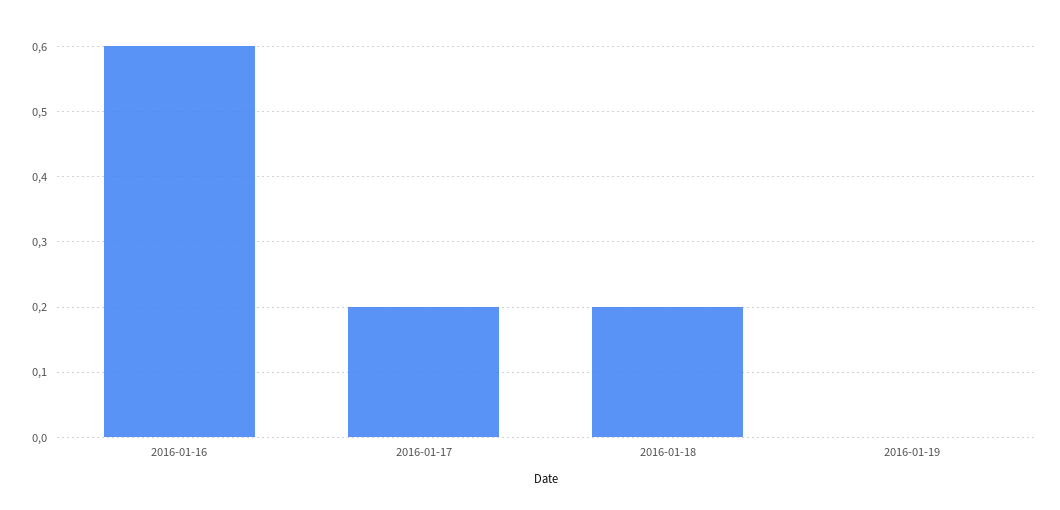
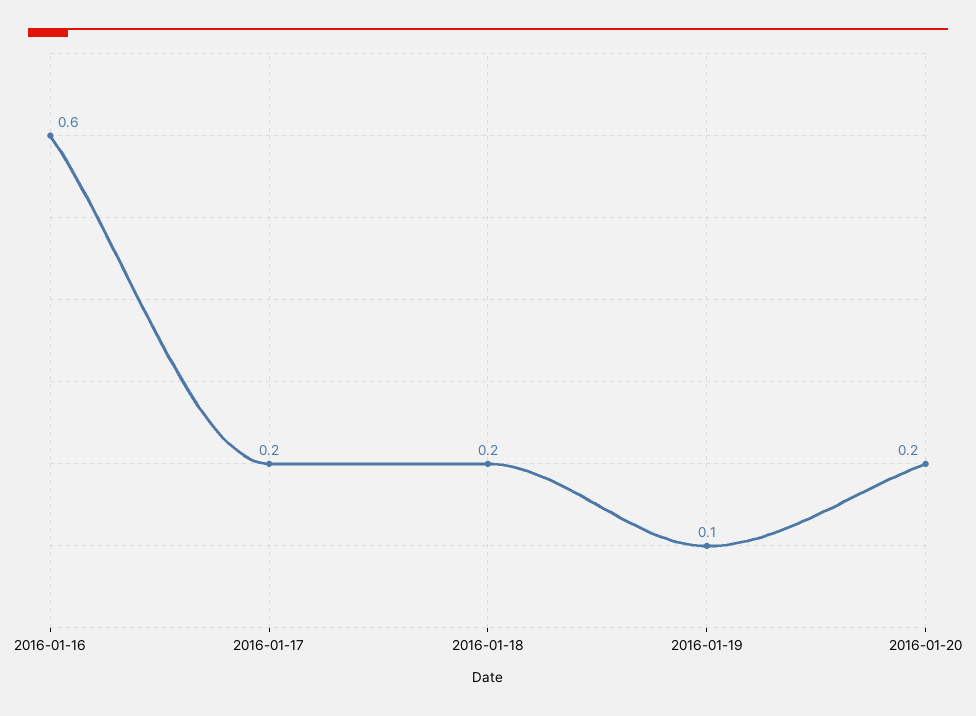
2016-01-19: 0 -> 0.1
2016-01-20: none -> 0.2

